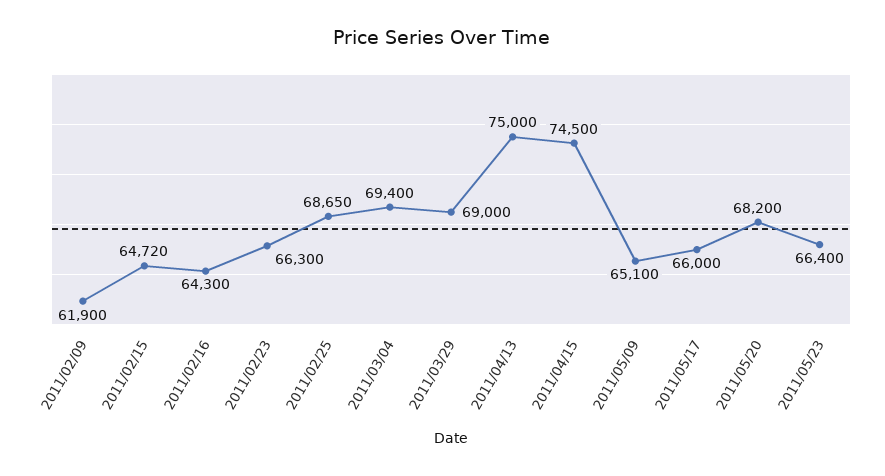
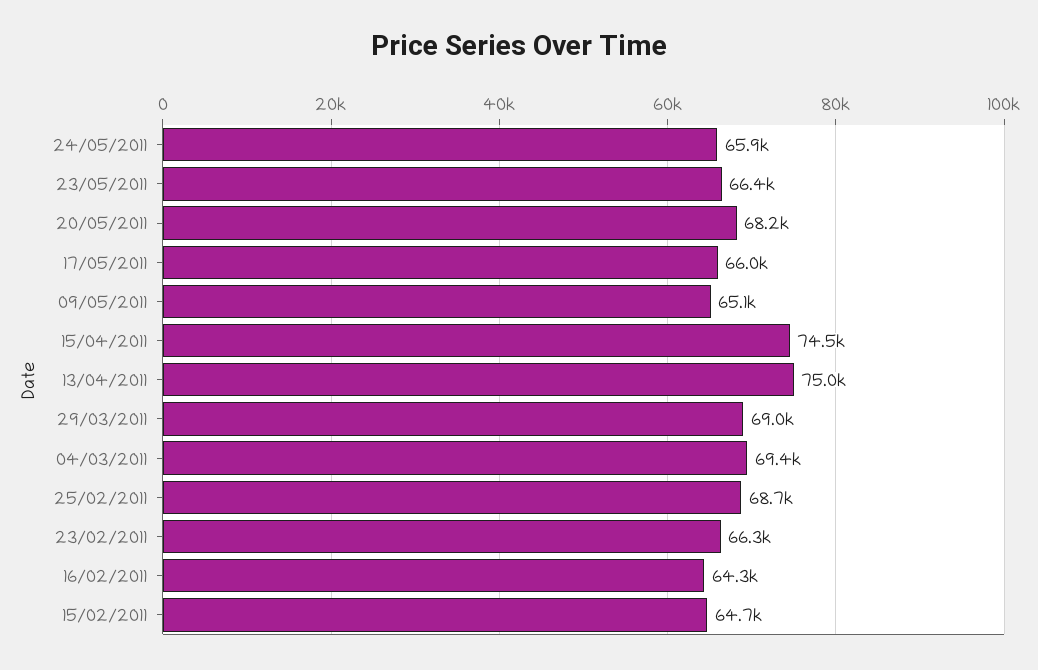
2011/02/09: 61900 -> none
24/05/2011: none -> 65900

